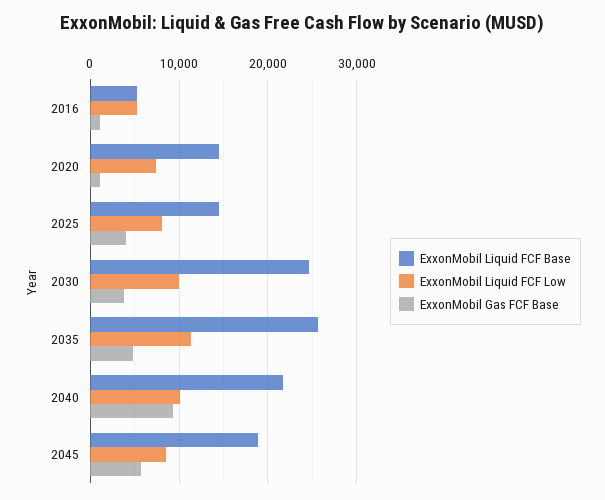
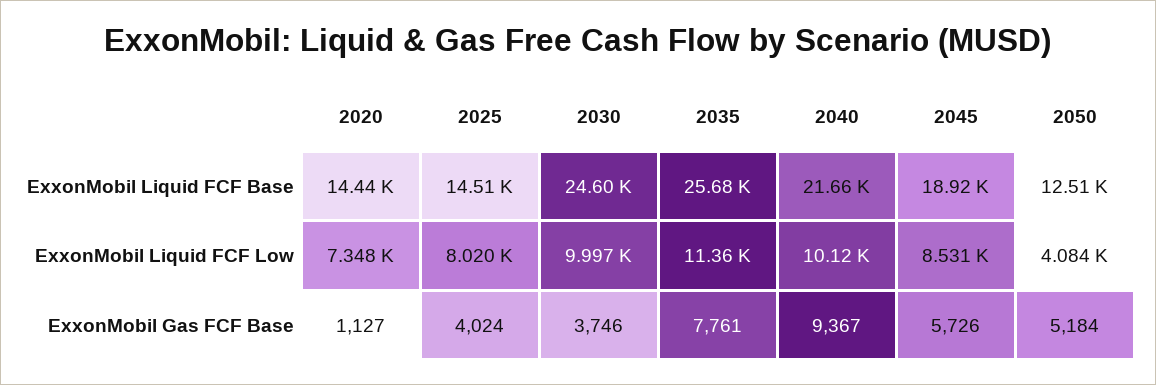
ExxonMobil Liquid FCF Base, 2016: 5000 -> none
ExxonMobil Liquid FCF Low, 2016: 5000 -> none
ExxonMobil Gas FCF Base, 2016: 1000 -> none
ExxonMobil Gas FCF Base, 2035: 5000 -> 7761
ExxonMobil Liquid FCF Base, 2050: none -> 12510
ExxonMobil Liquid FCF Low, 2050: none -> 4084
ExxonMobil Gas FCF Base, 2050: none -> 5184

